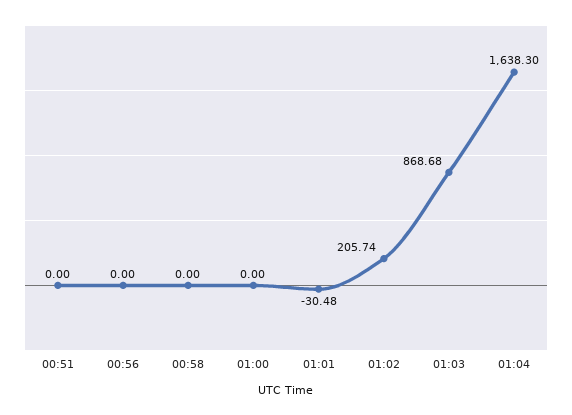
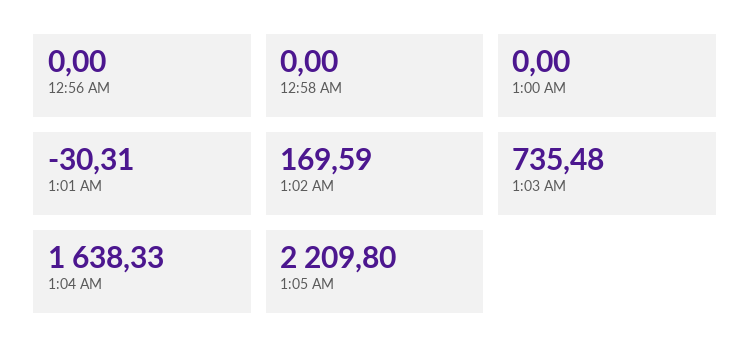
00:51: 0 -> none
01:01: -30.48 -> -30.31
01:02: 205.74 -> 169.59
01:03: 868.68 -> 735.48
01:04: 1638.3 -> 1638.33
1:05 AM: none -> 2209.8

